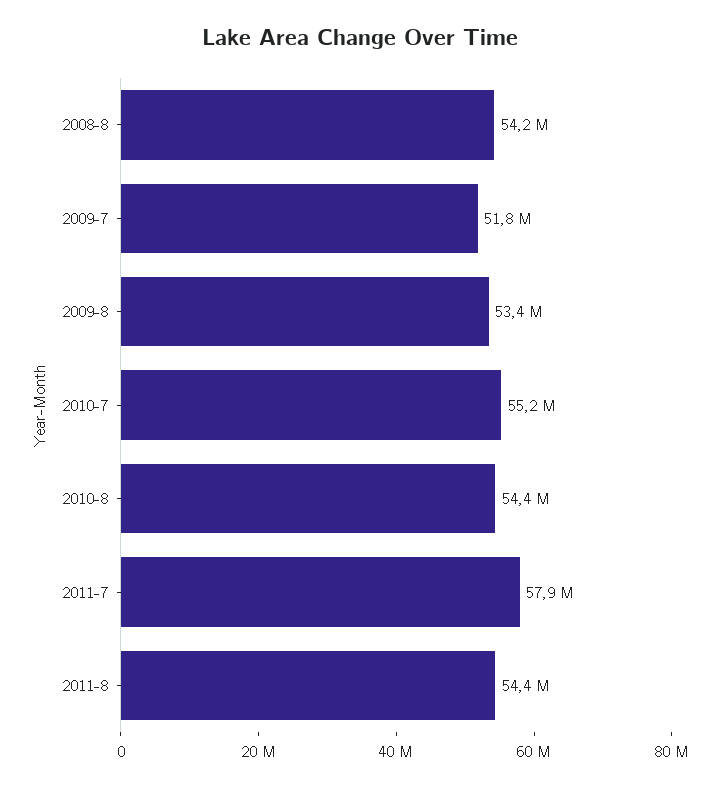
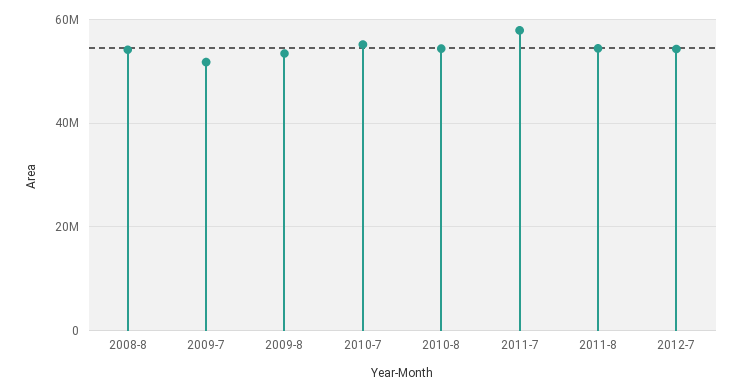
2012-7: none -> 54000000

